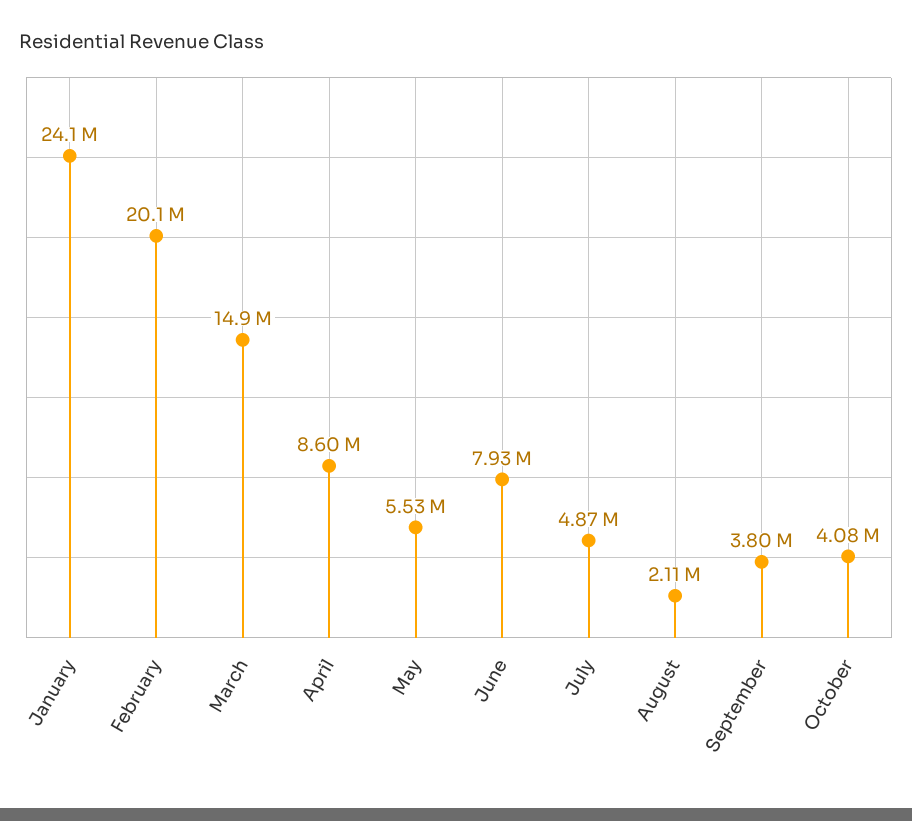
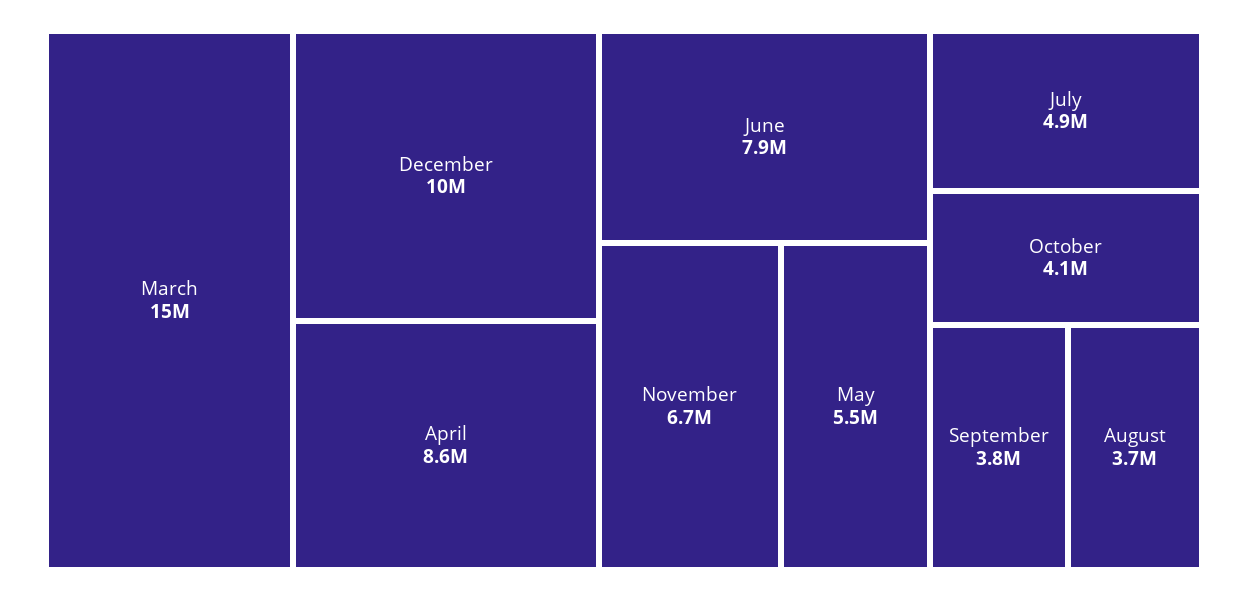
January: 24100000 -> none
February: 20100000 -> none
August: 2110000 -> 3700000
December: none -> 10000000
November: none -> 6700000

